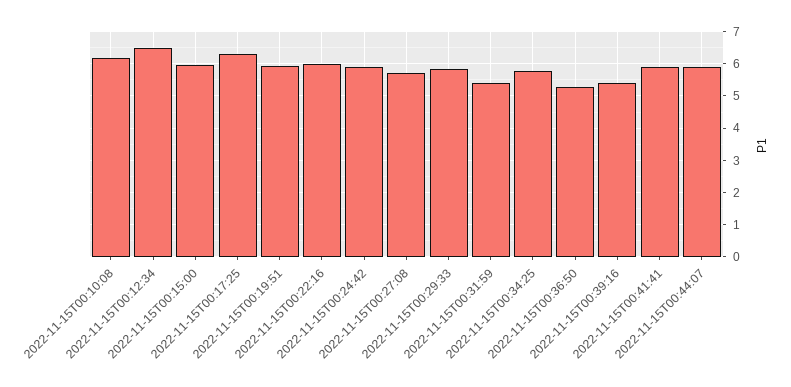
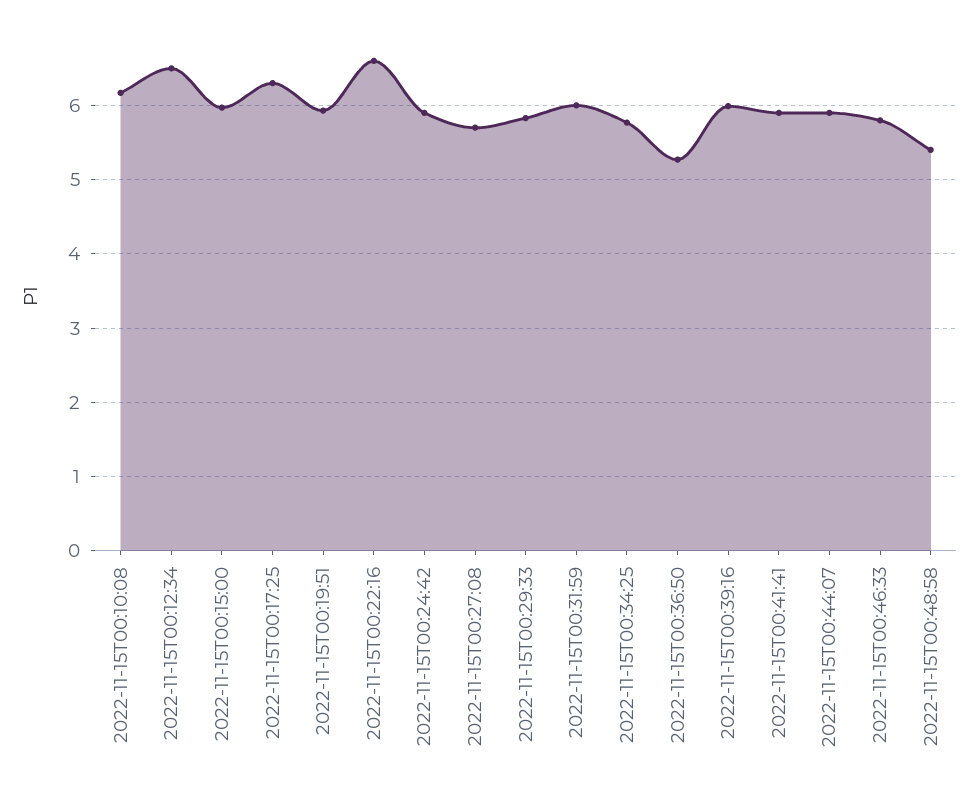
2022-11-15T00:22:16: 6 -> 6.6
2022-11-15T00:31:59: 5.4 -> 6
2022-11-15T00:39:16: 5.4 -> 6
2022-11-15T00:46:33: none -> 5.8
2022-11-15T00:48:58: none -> 5.4

